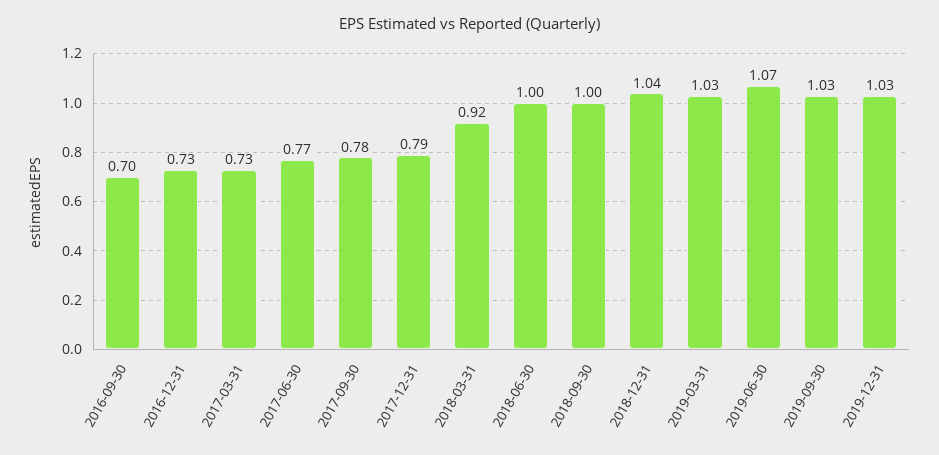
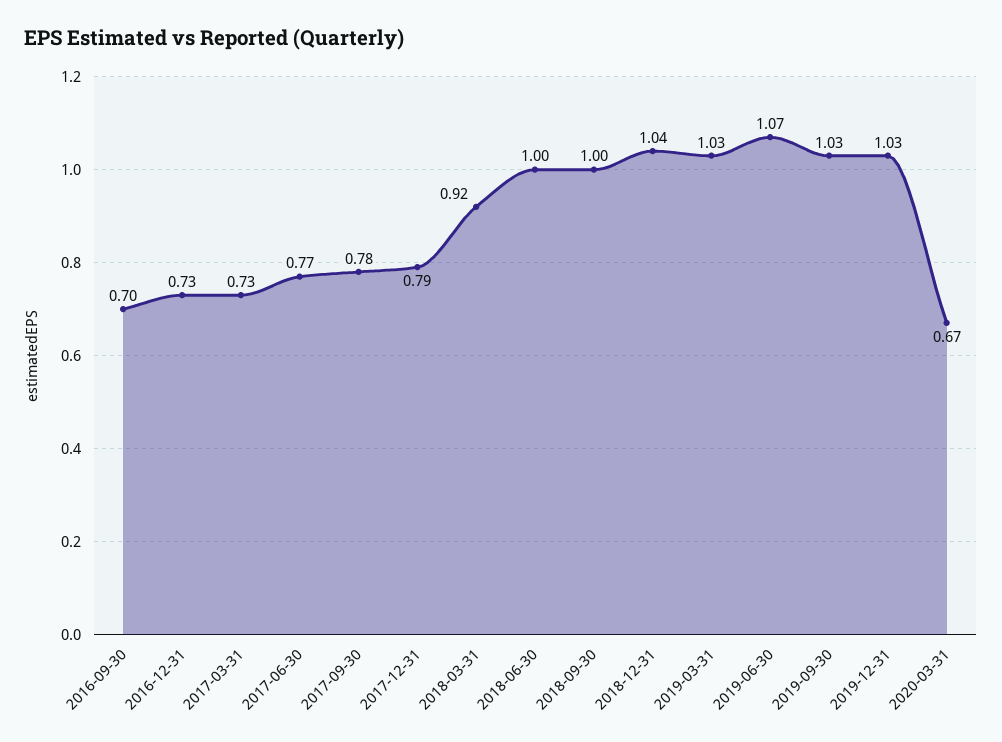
2020-03-31: none -> 0.67

